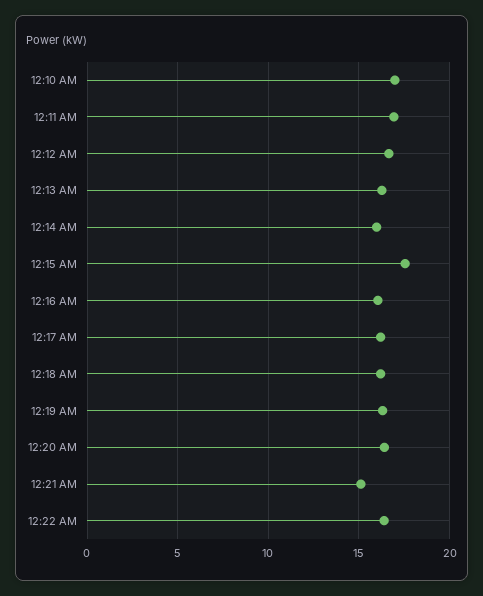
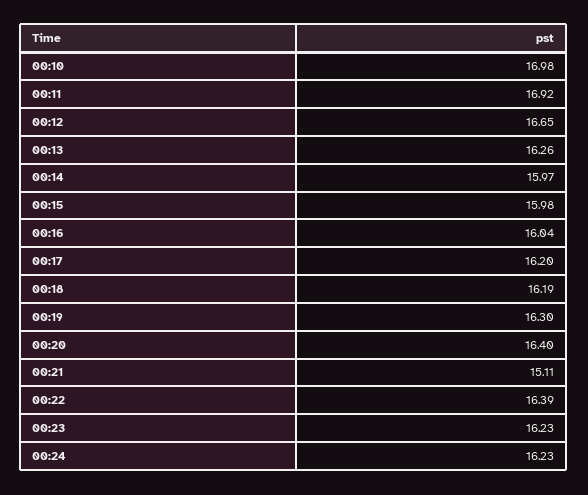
12:15 AM: 17.5 -> 15.98
00:23: none -> 16.23
00:24: none -> 16.23

